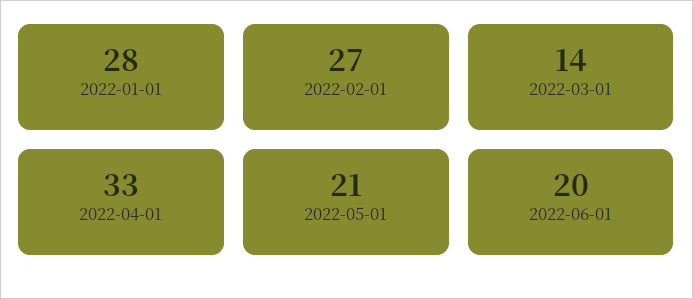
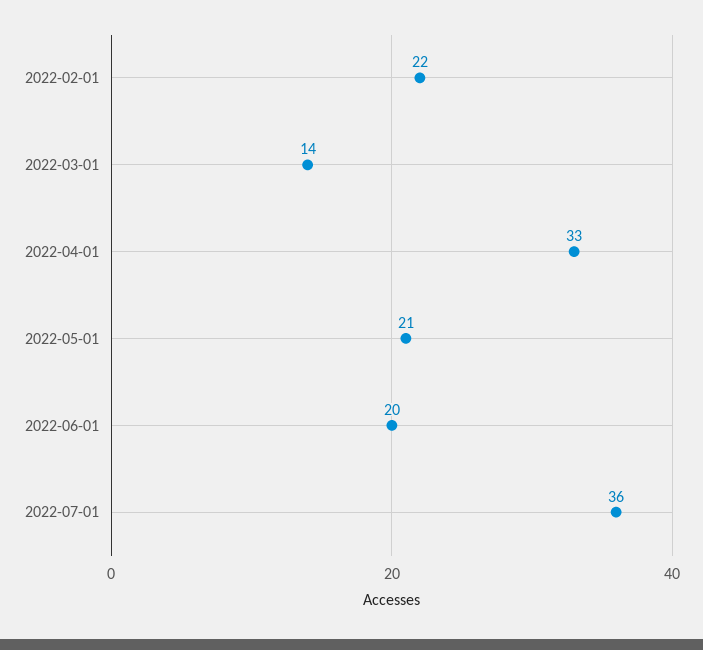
2022-01-01: 28 -> none
2022-02-01: 27 -> 22
2022-07-01: none -> 36

